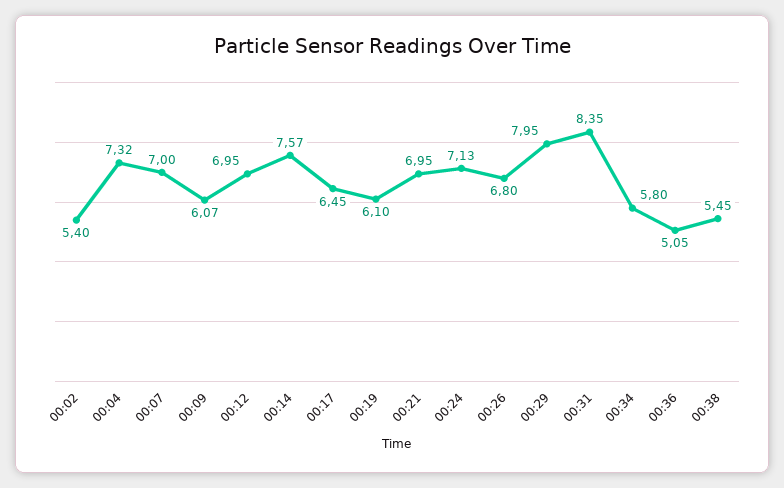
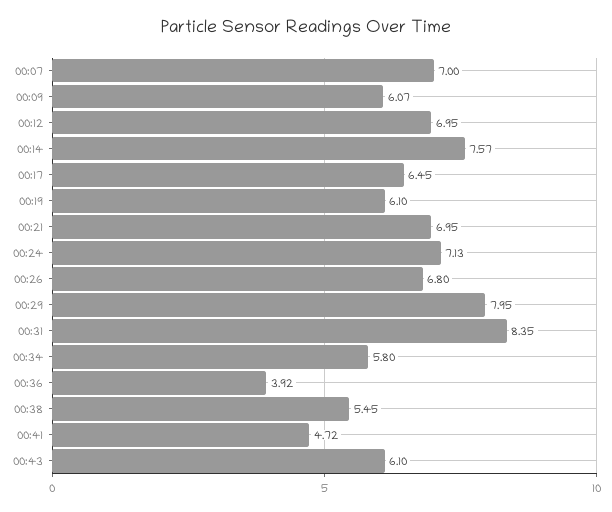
00:02: 5.4 -> none
00:04: 7.32 -> none
00:36: 5.05 -> 3.92
00:41: none -> 4.72
00:43: none -> 6.1

